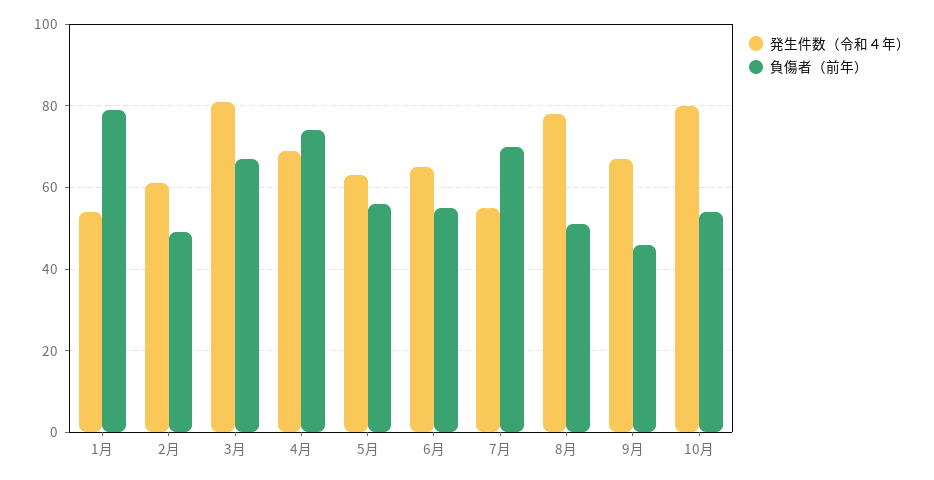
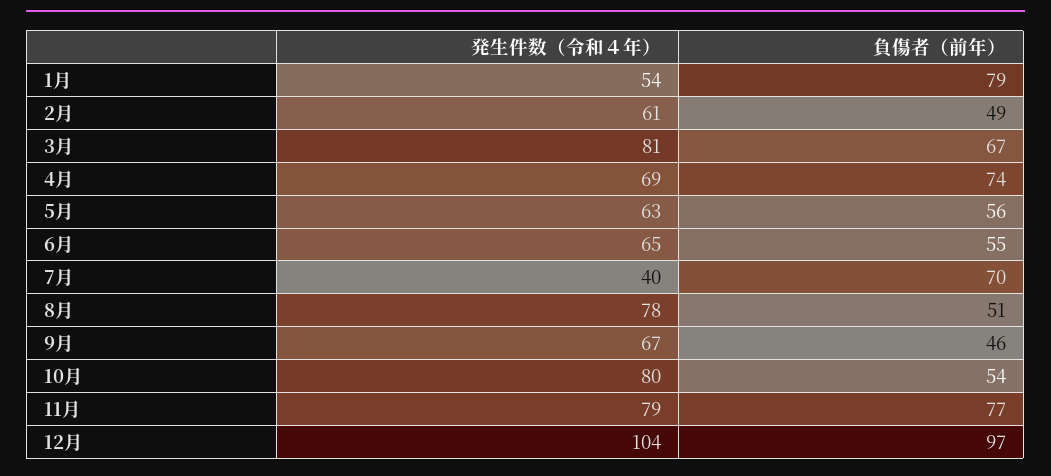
発生件数（令和４年）, 7月: 55 -> 40
発生件数（令和４年）, 11月: none -> 79
負傷者（前年）, 11月: none -> 77
発生件数（令和４年）, 12月: none -> 104
負傷者（前年）, 12月: none -> 97

